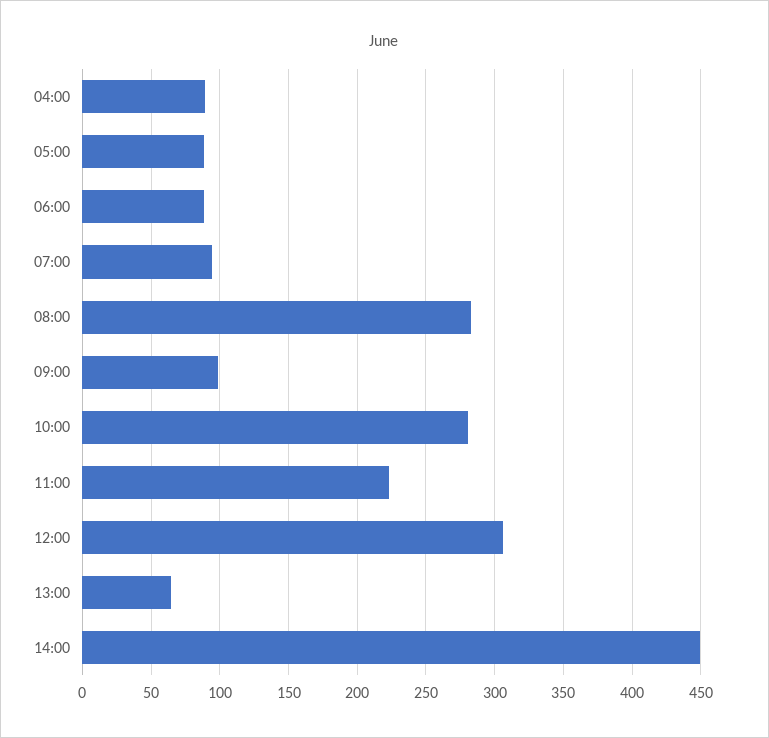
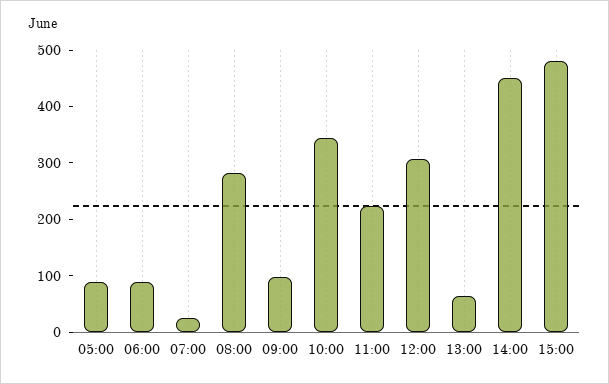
04:00: 90 -> none
07:00: 95 -> 20
10:00: 280 -> 340
15:00: none -> 480

